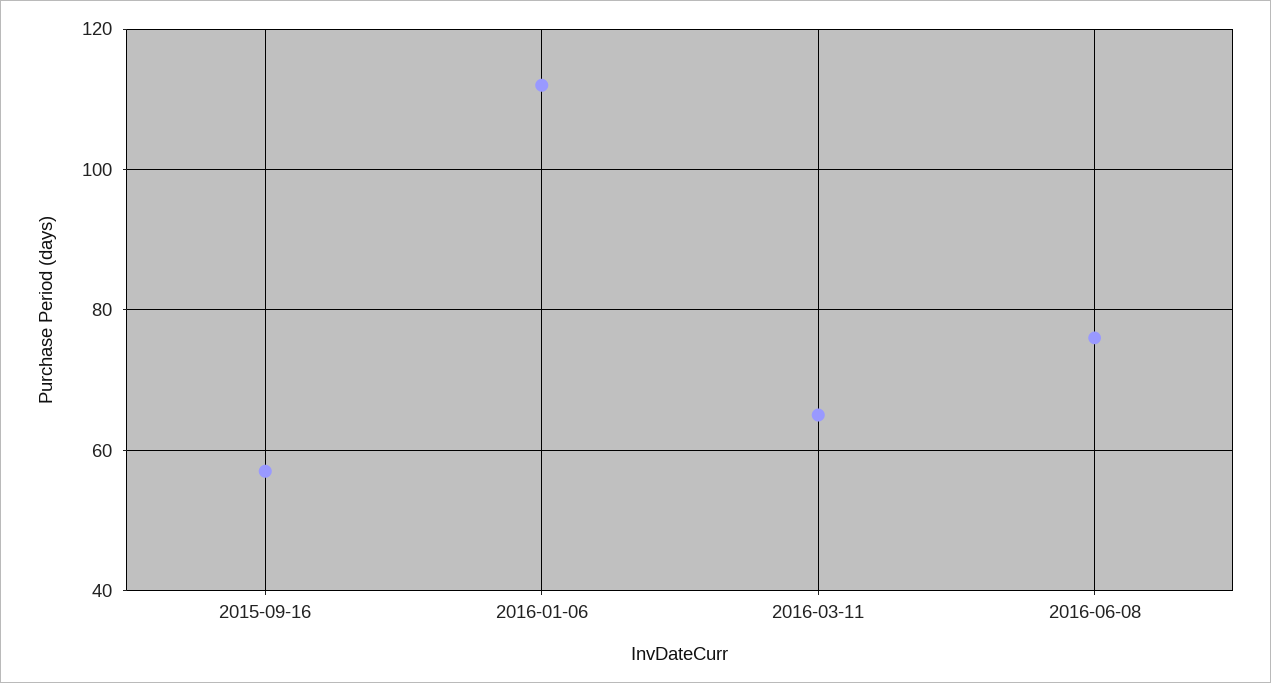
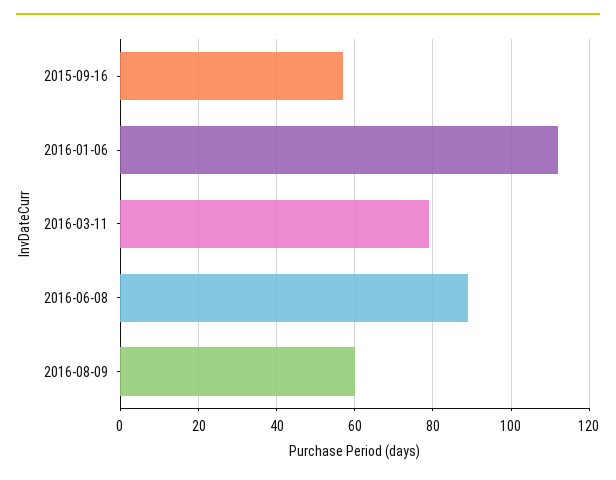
2016-03-11: 65 -> 80
2016-06-08: 75 -> 90
2016-08-09: none -> 60

